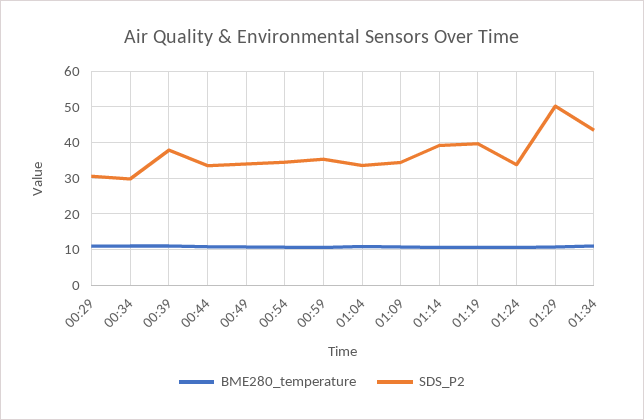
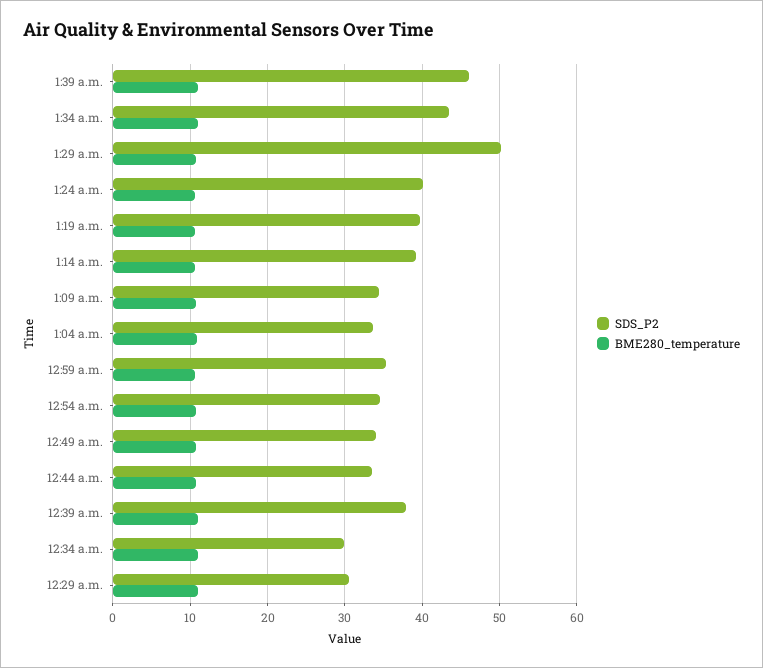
SDS_P2, 01:24: 34 -> 40
SDS_P2, 1:39 a.m.: none -> 46
BME280_temperature, 1:39 a.m.: none -> 11

